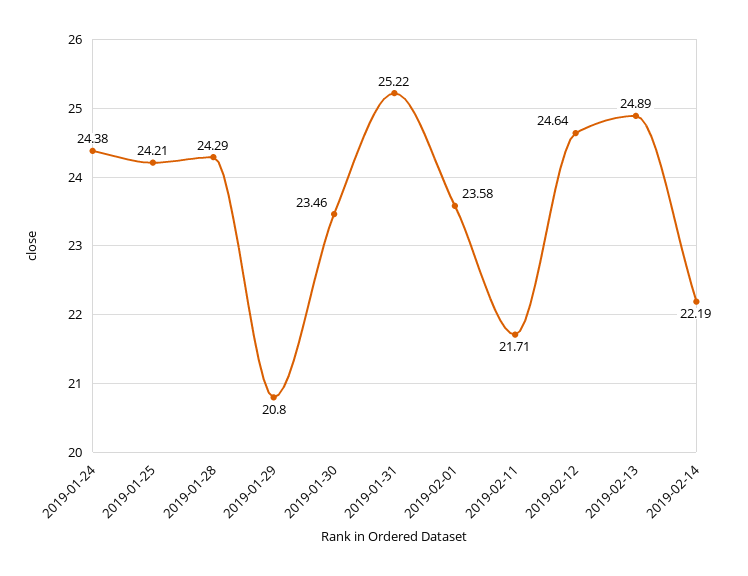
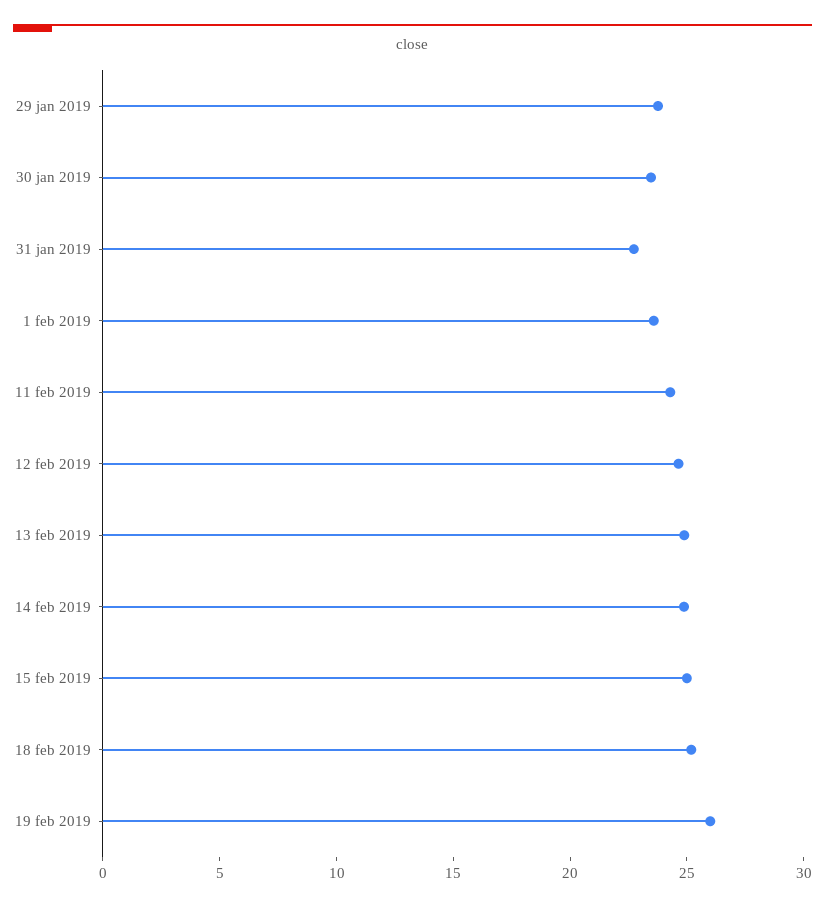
2019-01-24: 24.38 -> none
2019-01-25: 24.21 -> none
2019-01-28: 24.29 -> none
2019-01-29: 20.8 -> 24
2019-01-31: 25.22 -> 23
2019-02-11: 21.71 -> 24
2019-02-14: 22.19 -> 25
15 feb 2019: none -> 25
18 feb 2019: none -> 25
19 feb 2019: none -> 26

